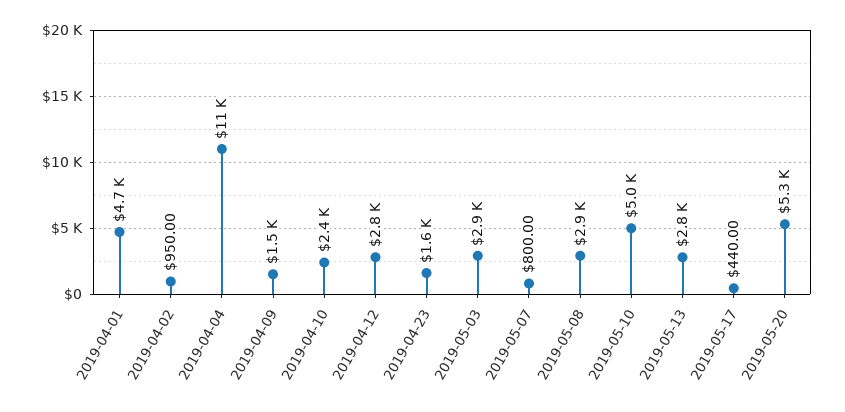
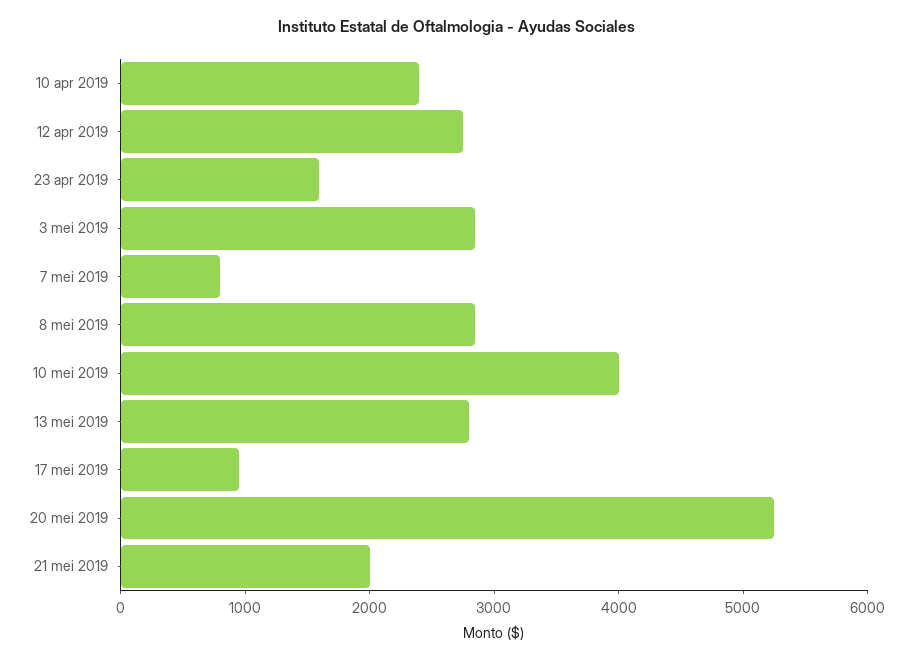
2019-04-01: 4700 -> none
2019-04-02: 950 -> none
2019-04-04: 11000 -> none
2019-04-09: 1500 -> none
2019-05-10: 5000 -> 4000
2019-05-17: 440 -> 1000
21 mei 2019: none -> 2000

